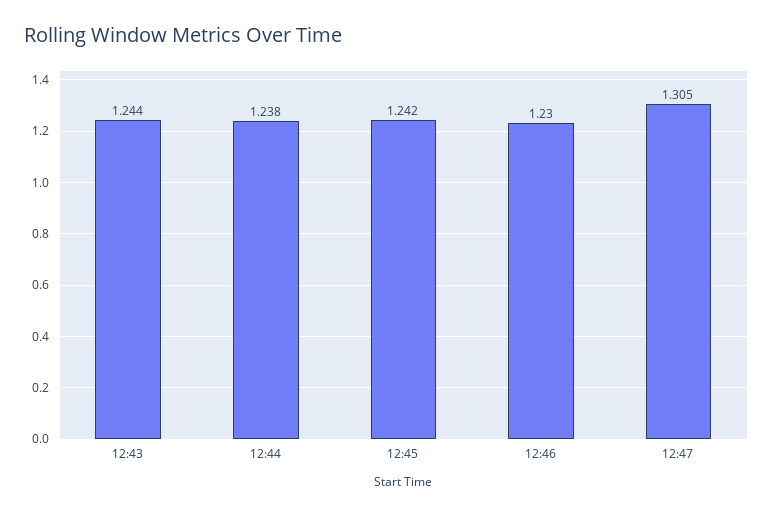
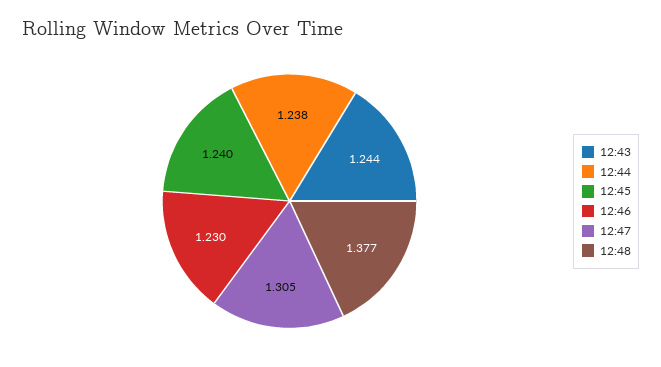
12:45: 1.242 -> 1.24
12:48: none -> 1.377

